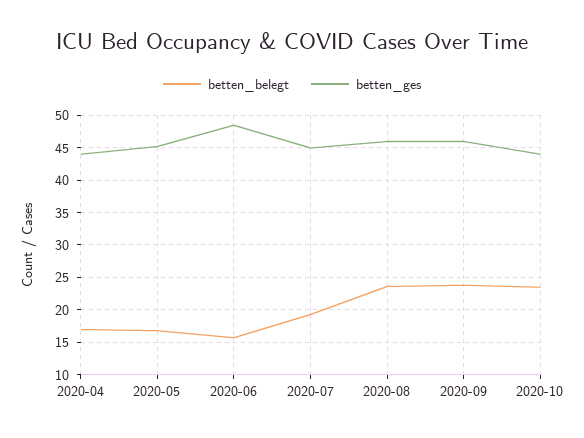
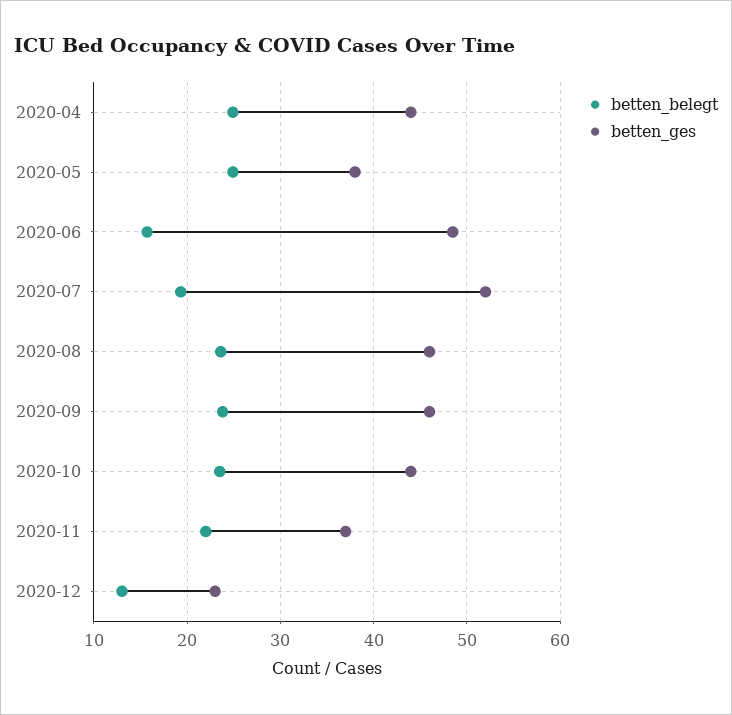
betten_belegt, 2020-04: 17 -> 25
betten_belegt, 2020-05: 17 -> 25
betten_ges, 2020-05: 45 -> 38
betten_ges, 2020-07: 45 -> 52
betten_belegt, 2020-11: none -> 22
betten_ges, 2020-11: none -> 37
betten_belegt, 2020-12: none -> 13
betten_ges, 2020-12: none -> 23

